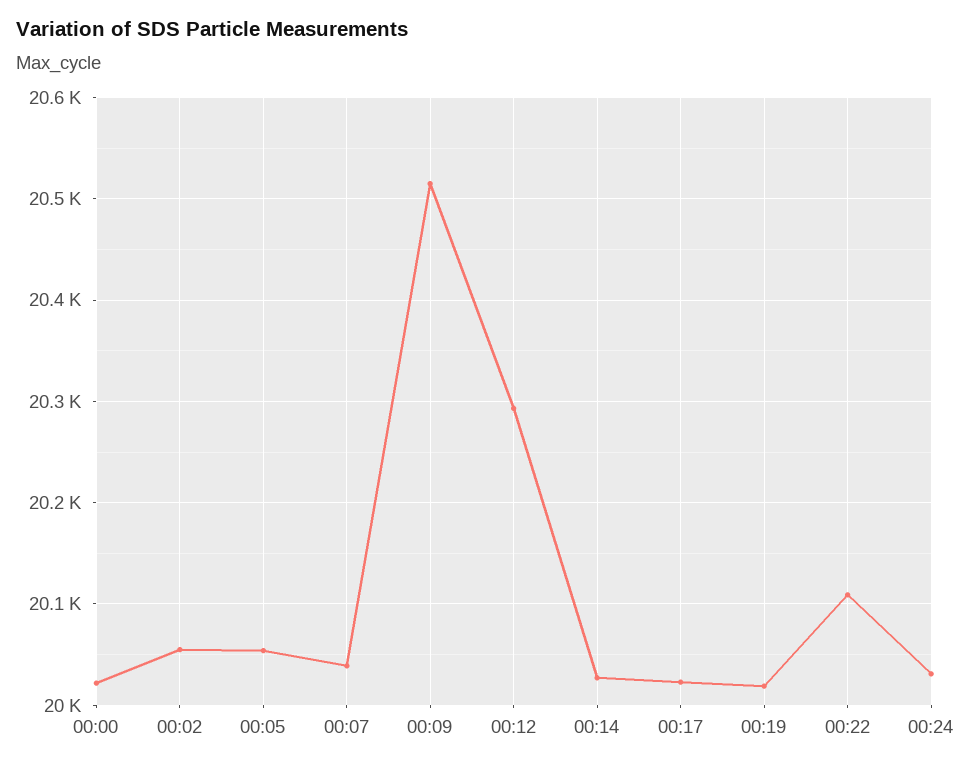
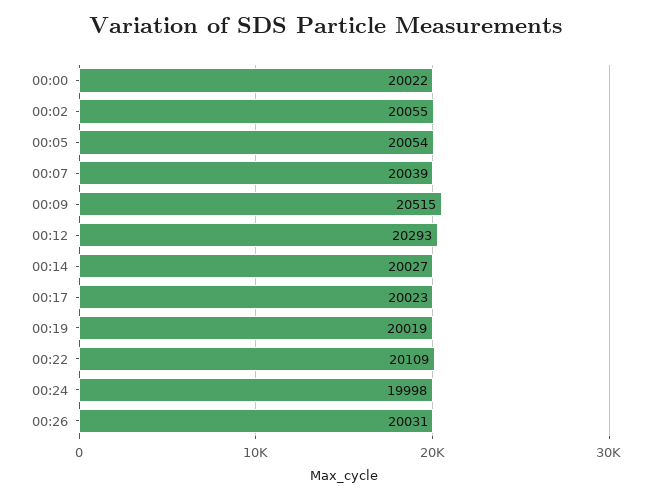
00:24: 20030 -> 19998
00:26: none -> 20031

